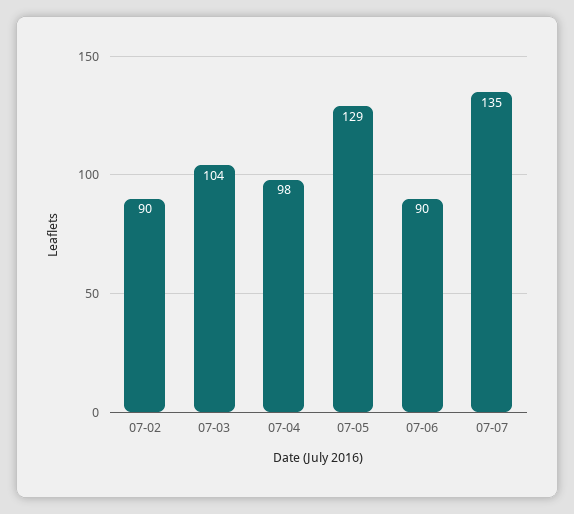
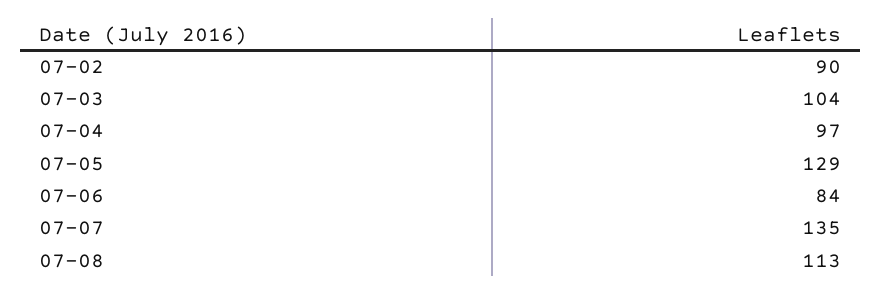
07-04: 98 -> 97
07-06: 90 -> 84
07-08: none -> 113

